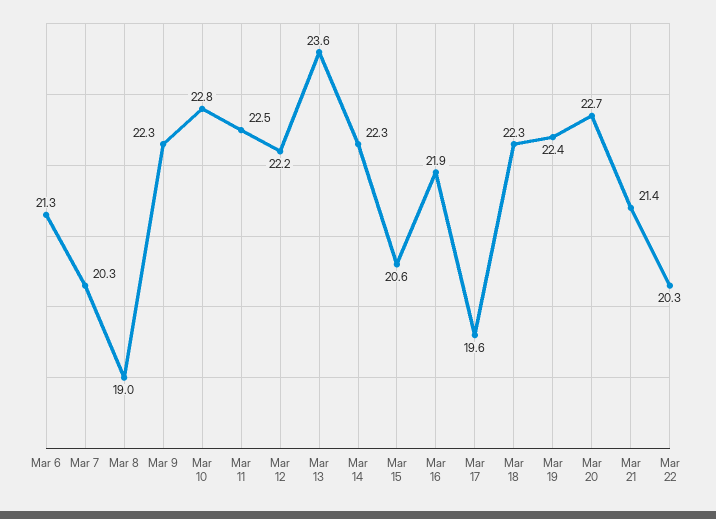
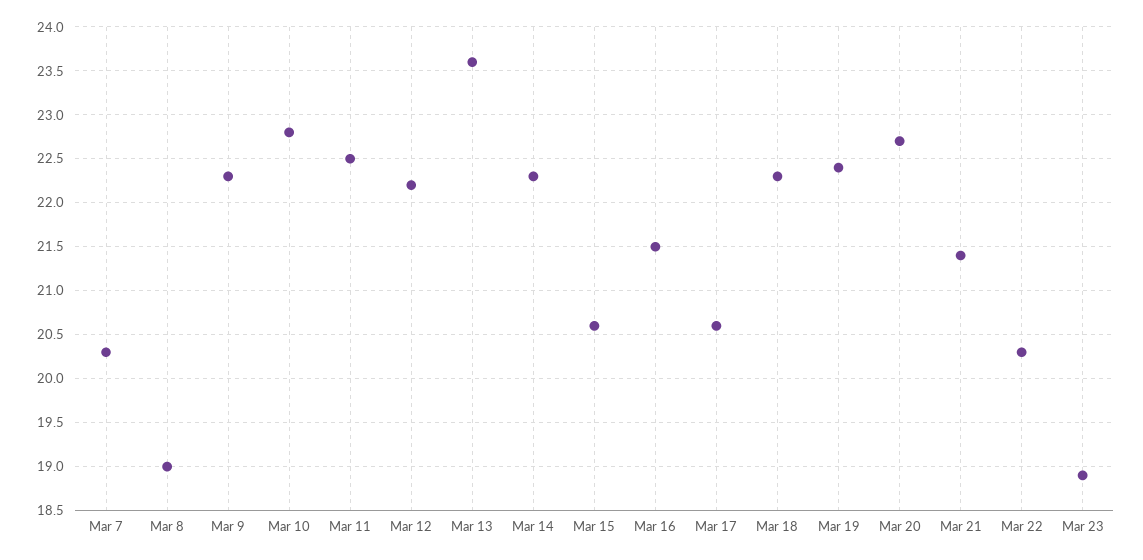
Mar 6: 21.3 -> none
Mar 16: 21.9 -> 21.5
Mar 17: 19.6 -> 20.6
Mar 23: none -> 18.9

